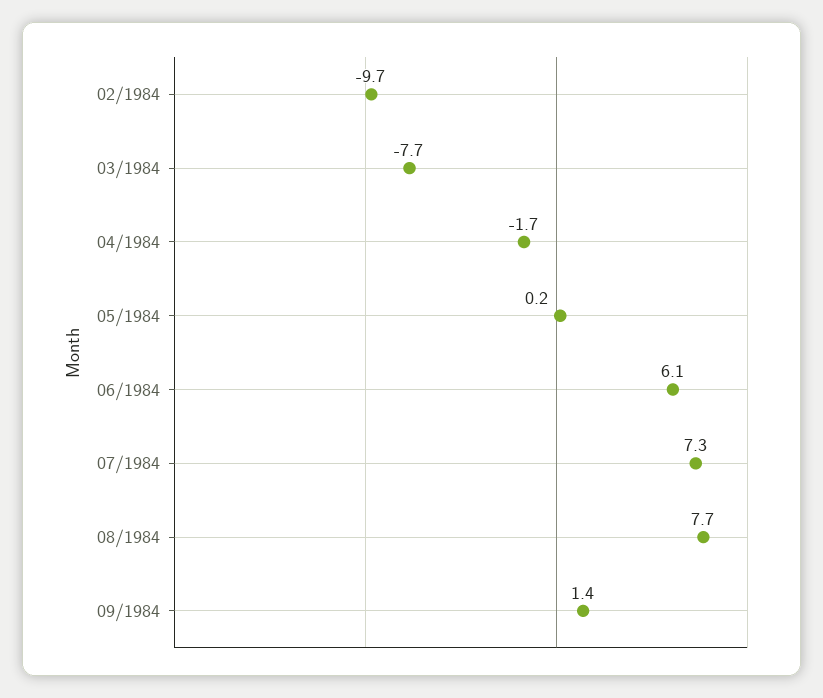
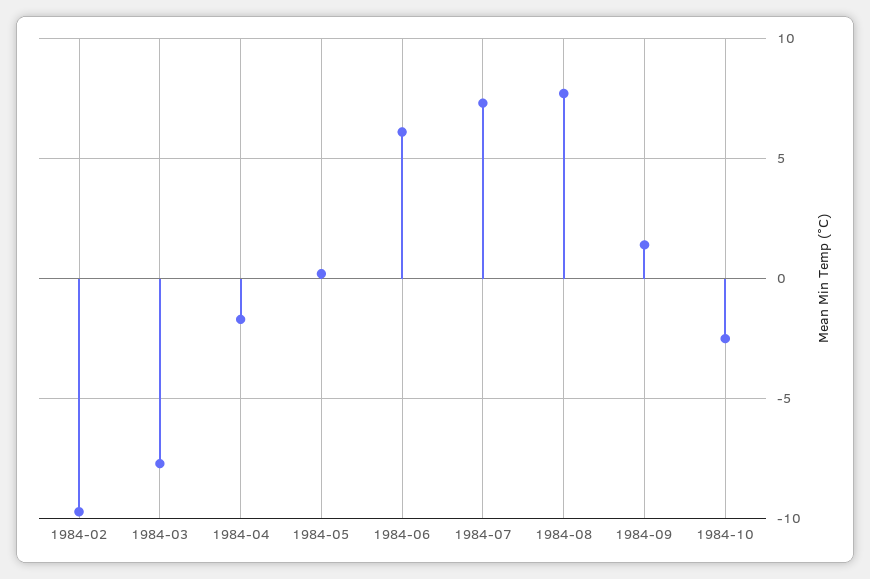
1984-10: none -> -2.5

